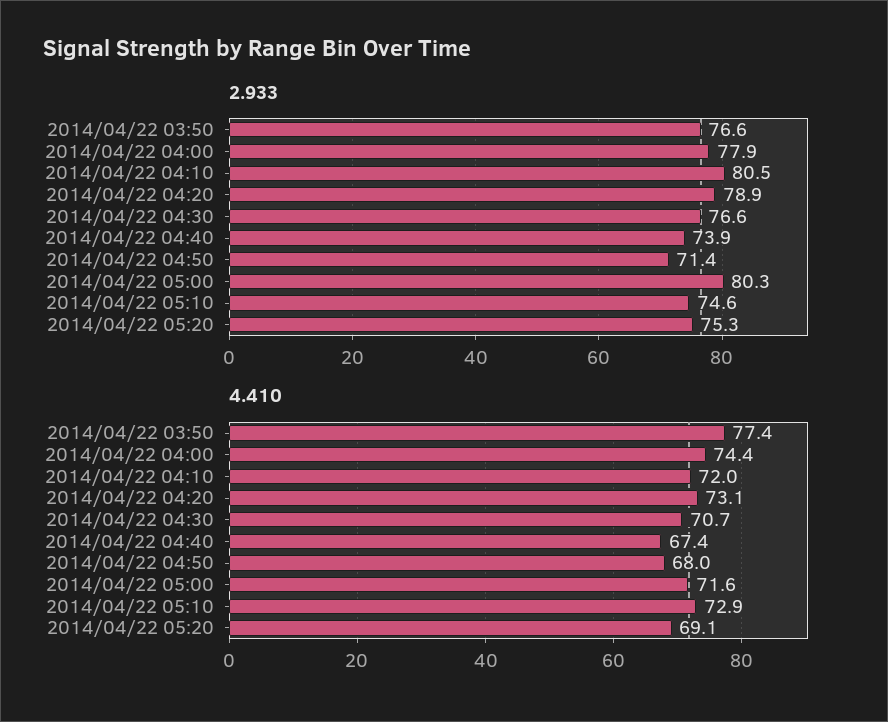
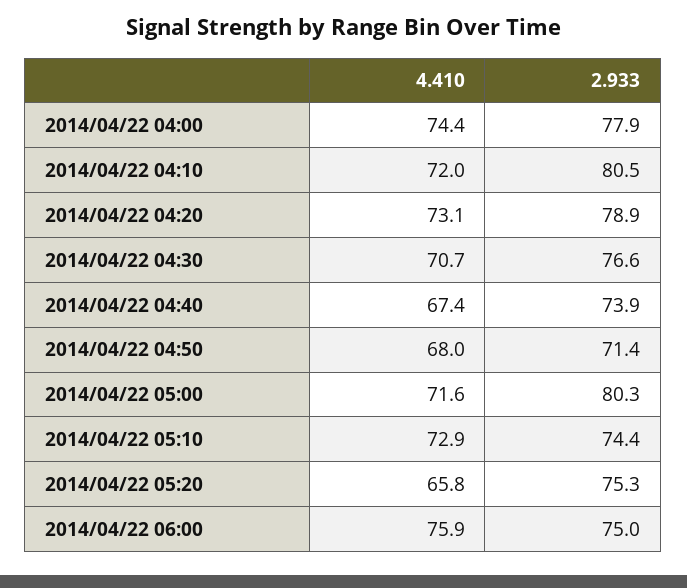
2.933, 2014/04/22 03:50: 76.6 -> none
2.933, 2014/04/22 05:10: 74.6 -> 74.4
4.410, 2014/04/22 03:50: 77.4 -> none
4.410, 2014/04/22 05:20: 69.1 -> 65.8
4.410, 2014/04/22 06:00: none -> 75.9
2.933, 2014/04/22 06:00: none -> 75

